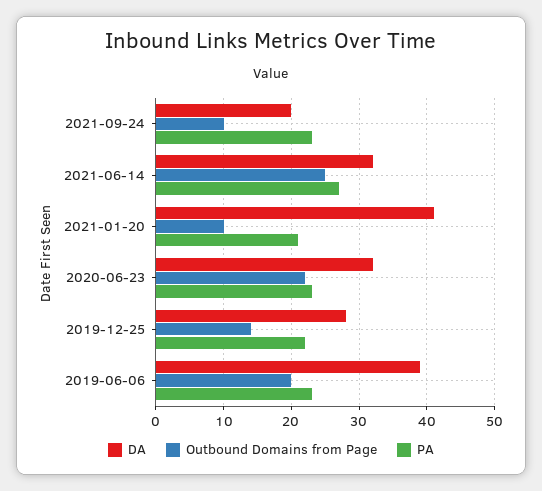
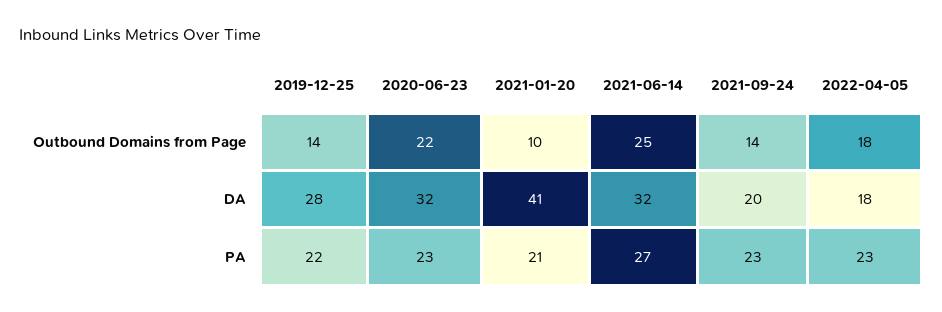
Outbound Domains from Page, 2021-09-24: 10 -> 14
DA, 2019-06-06: 39 -> none
Outbound Domains from Page, 2019-06-06: 20 -> none
PA, 2019-06-06: 23 -> none
Outbound Domains from Page, 2022-04-05: none -> 18
DA, 2022-04-05: none -> 18
PA, 2022-04-05: none -> 23

